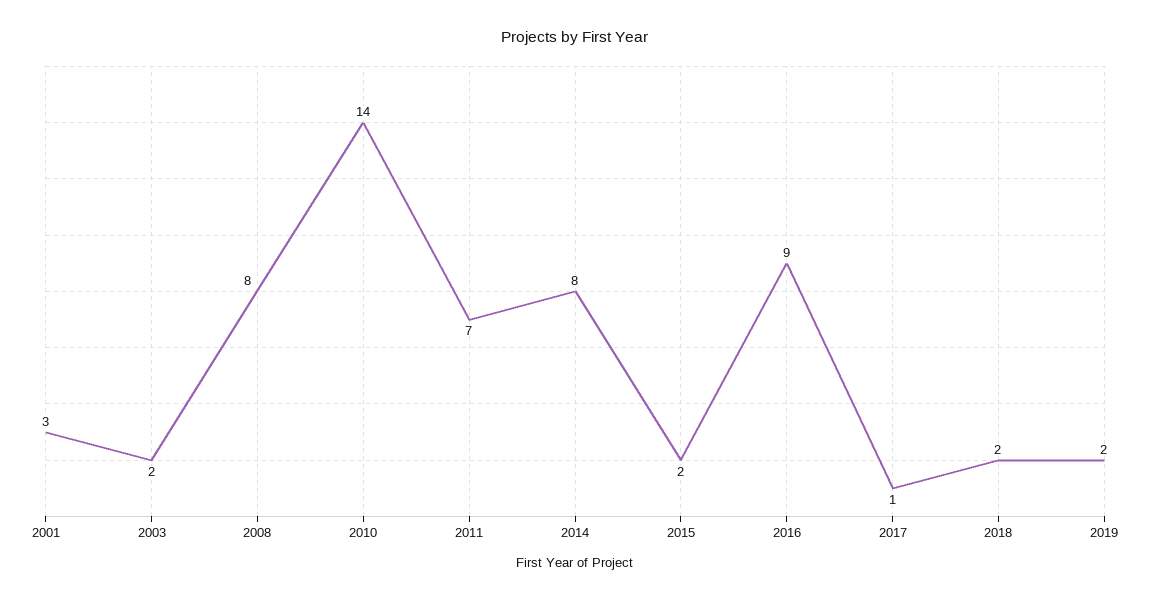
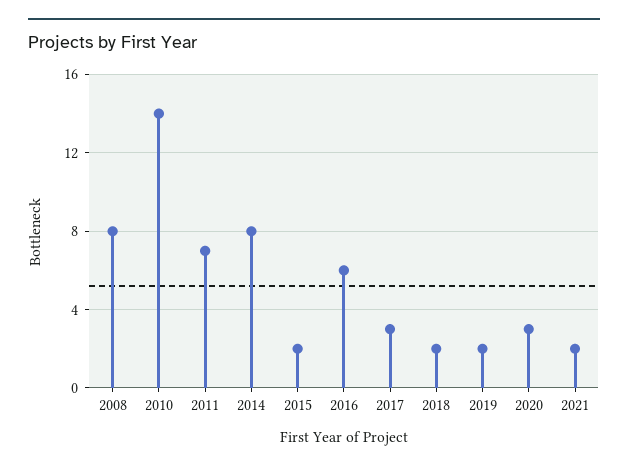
2001: 3 -> none
2003: 2 -> none
2016: 9 -> 6
2017: 1 -> 3
2020: none -> 3
2021: none -> 2

